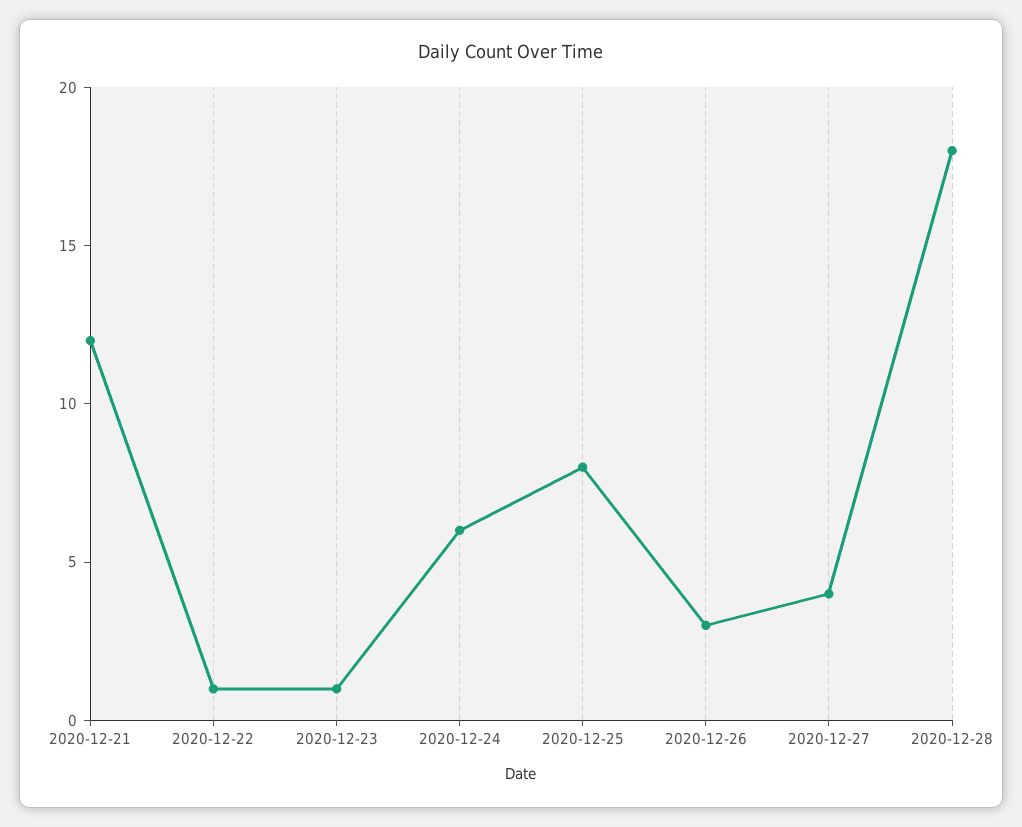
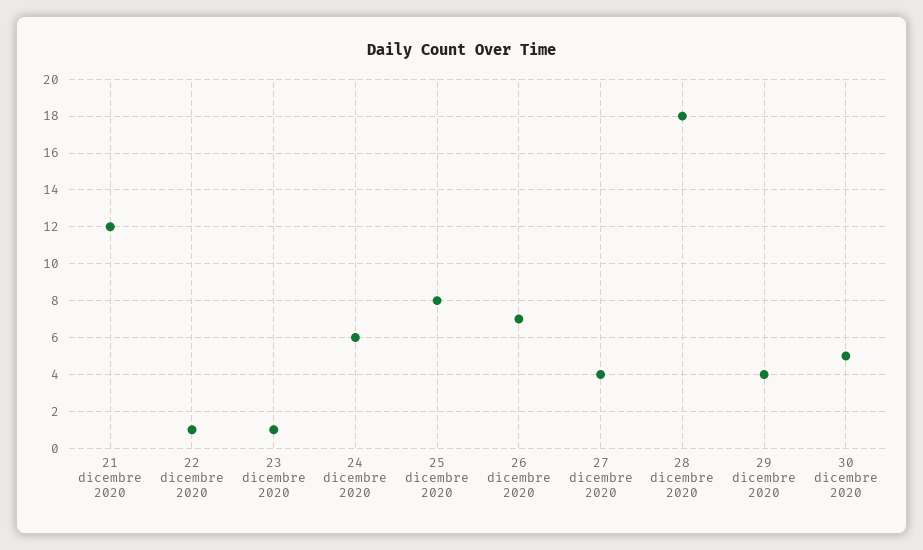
2020-12-26: 3 -> 7
29 dicembre 2020: none -> 4
30 dicembre 2020: none -> 5

